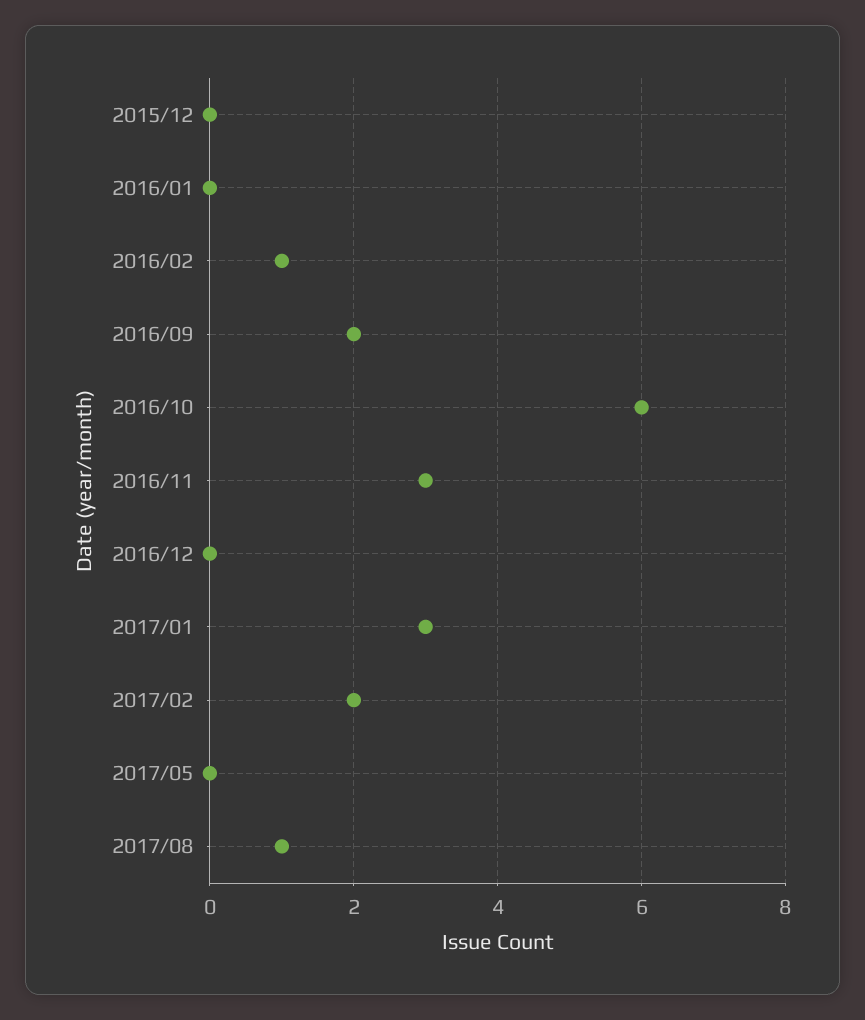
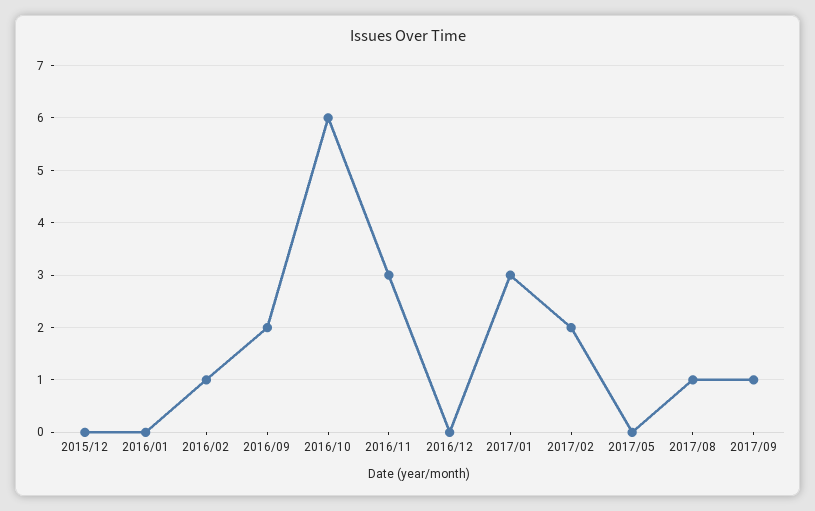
2017/09: none -> 1

